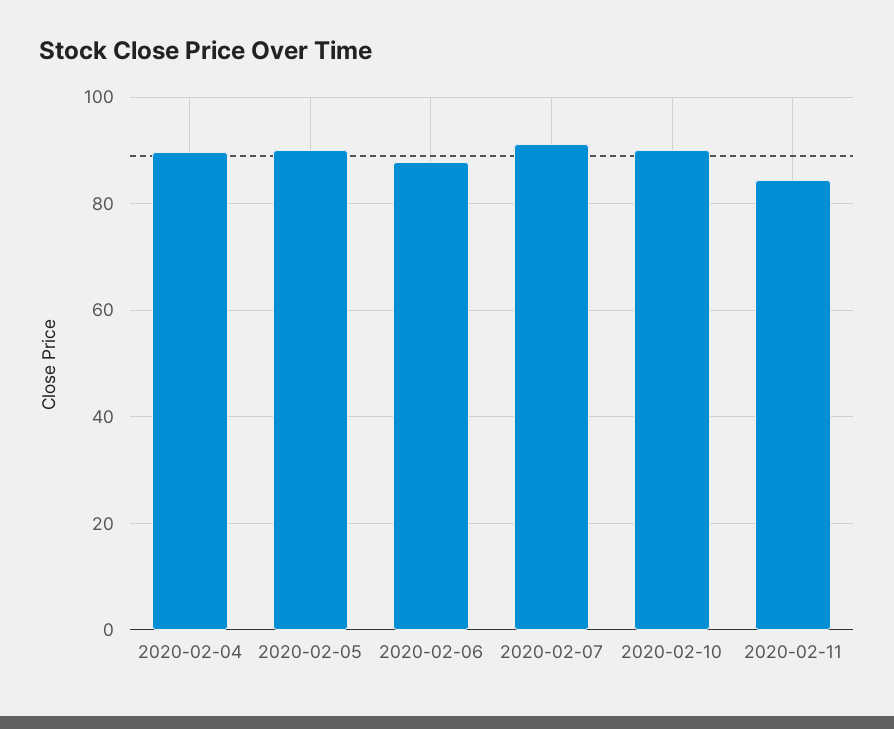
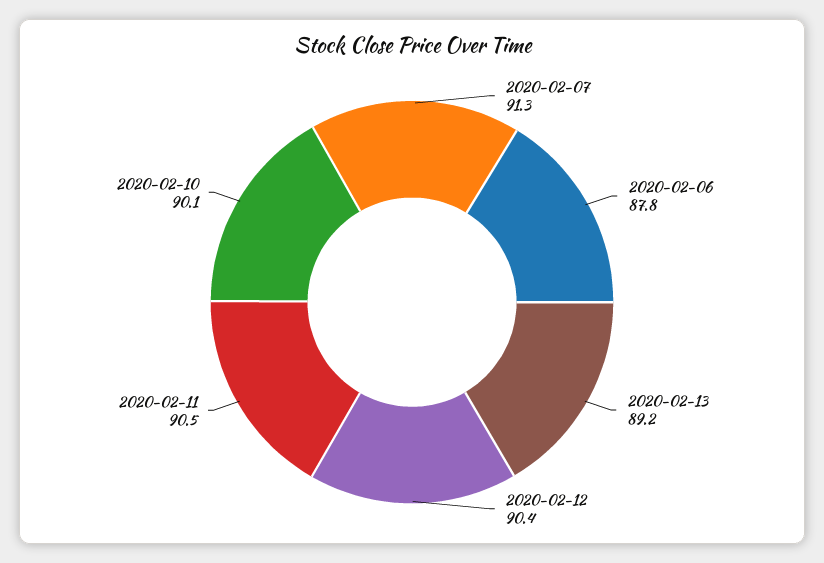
2020-02-04: 90 -> none
2020-02-05: 90 -> none
2020-02-11: 84 -> 90.5
2020-02-13: none -> 89.2
2020-02-12: none -> 90.4

